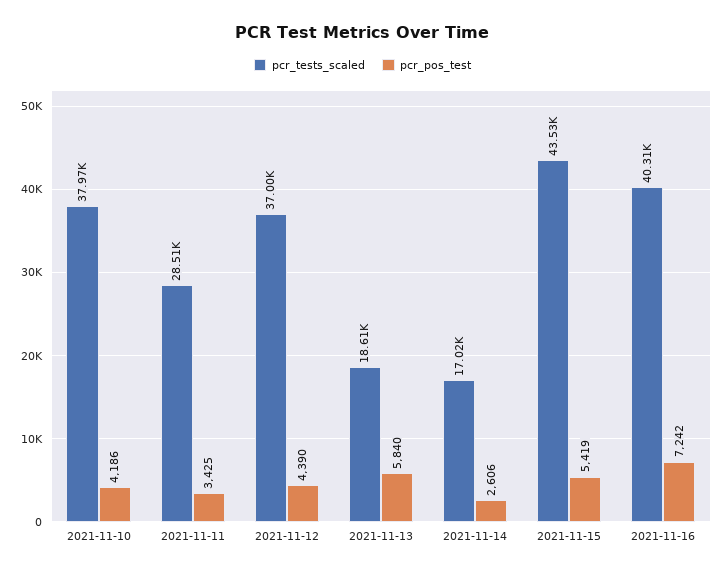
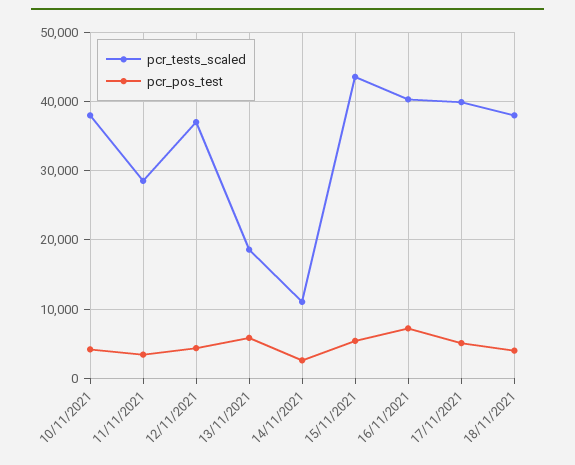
pcr_tests_scaled, 2021-11-14: 17020 -> 11000
pcr_tests_scaled, 17/11/2021: none -> 40000
pcr_pos_test, 17/11/2021: none -> 5000
pcr_tests_scaled, 18/11/2021: none -> 38000
pcr_pos_test, 18/11/2021: none -> 4000

